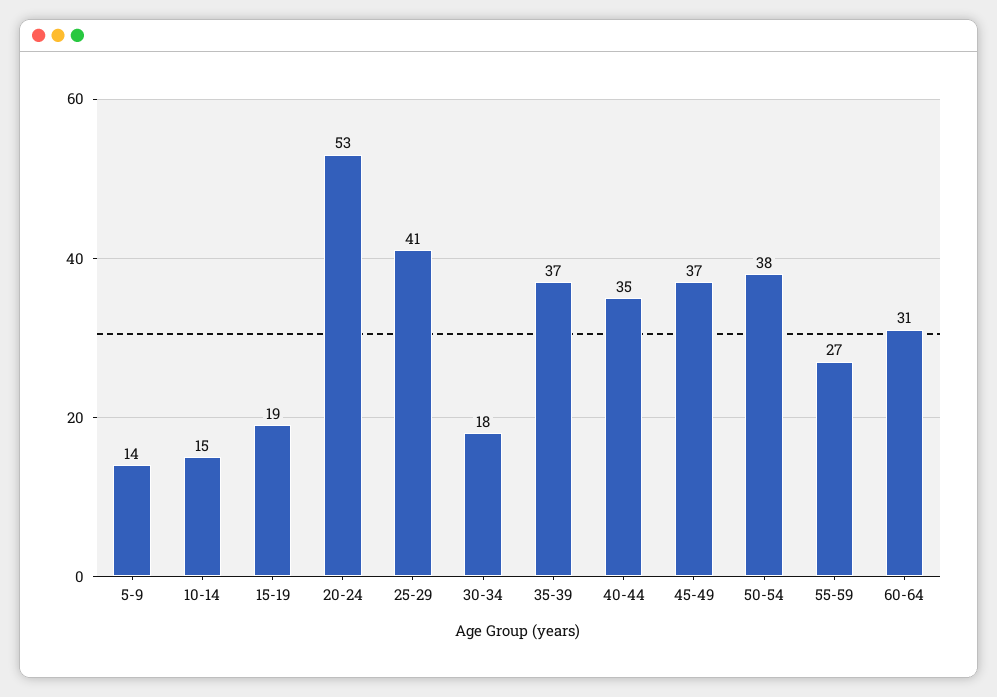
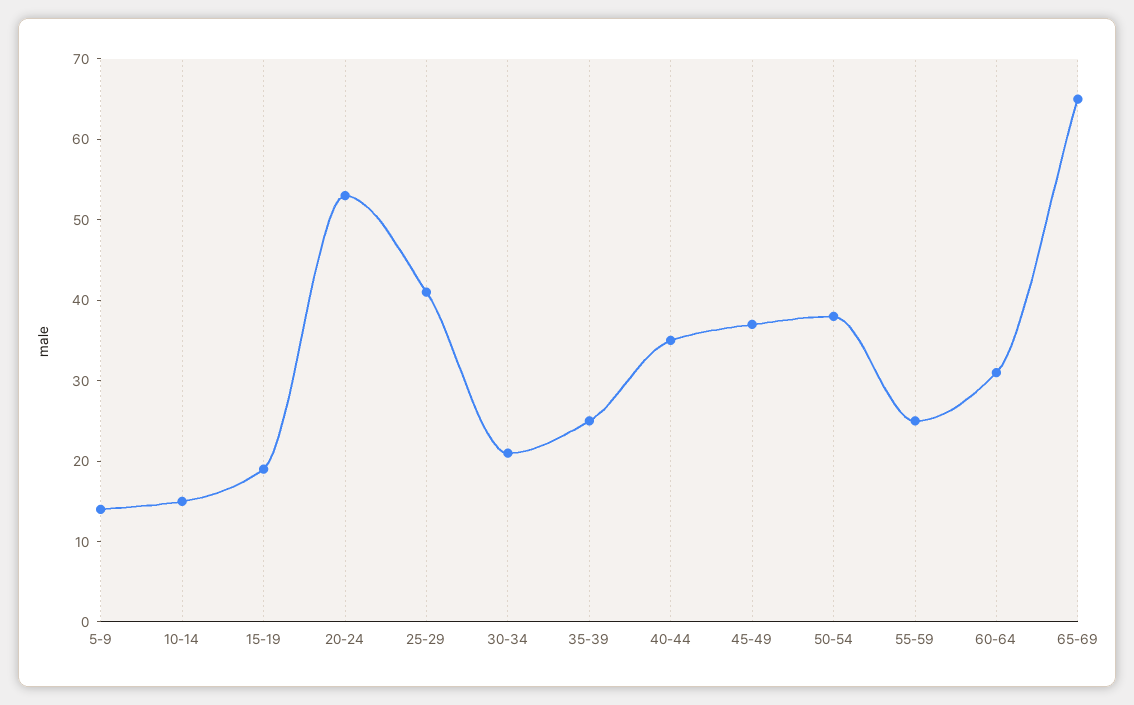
30-34: 18 -> 21
35-39: 37 -> 25
55-59: 27 -> 25
65-69: none -> 65

